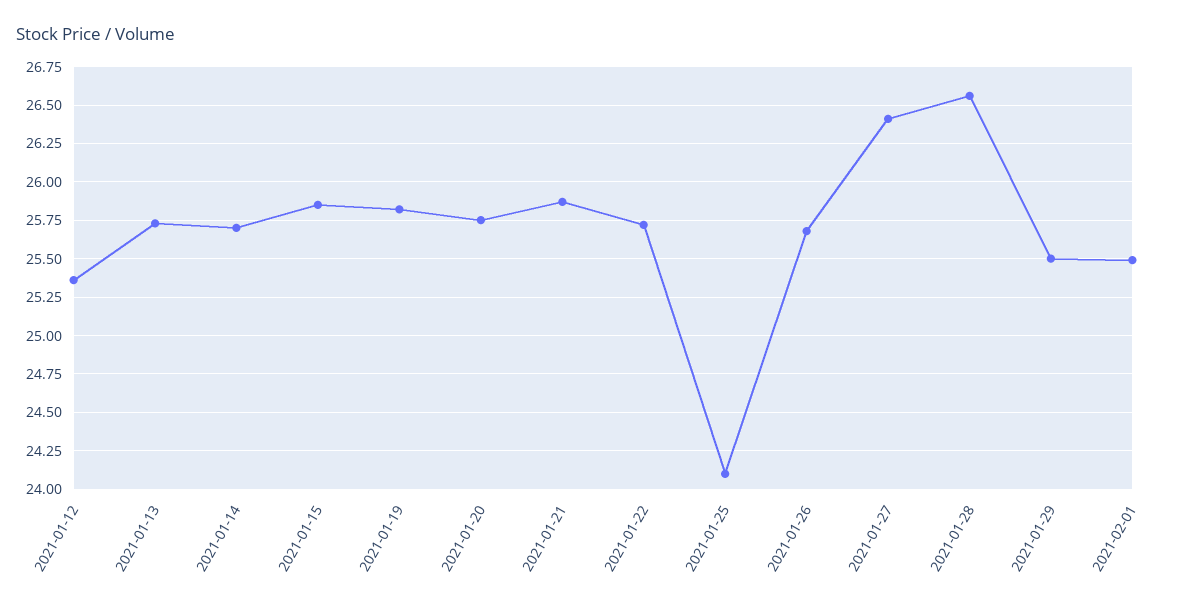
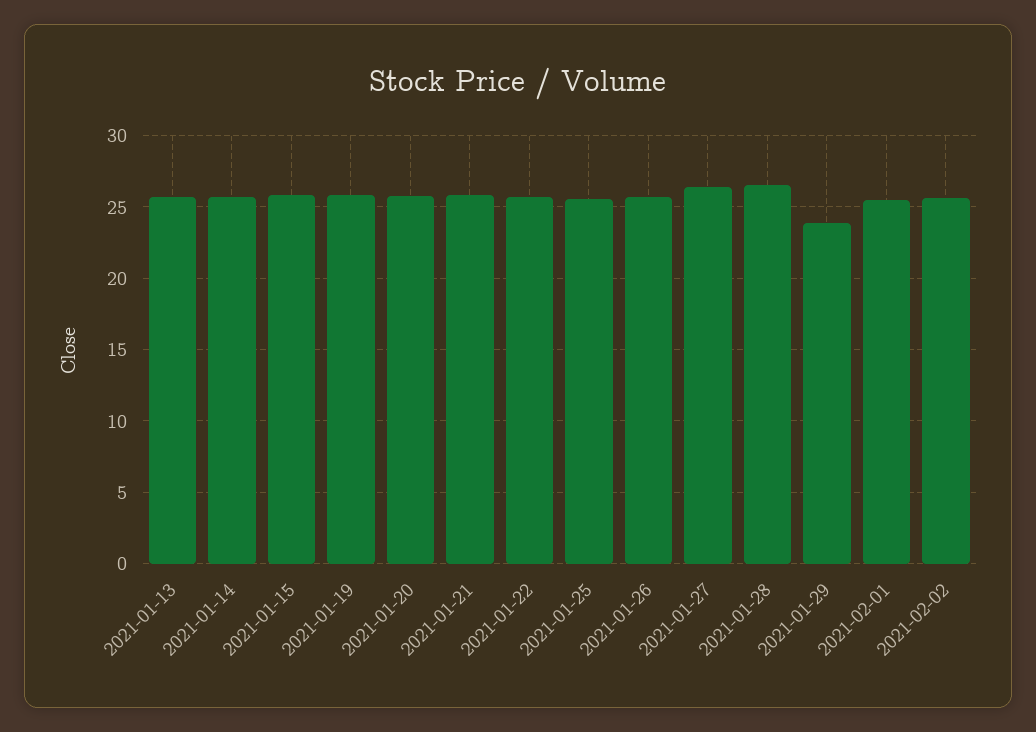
2021-01-12: 25.35 -> none
2021-01-25: 24.1 -> 25.5
2021-01-29: 25.5 -> 24
2021-02-02: none -> 25.5

